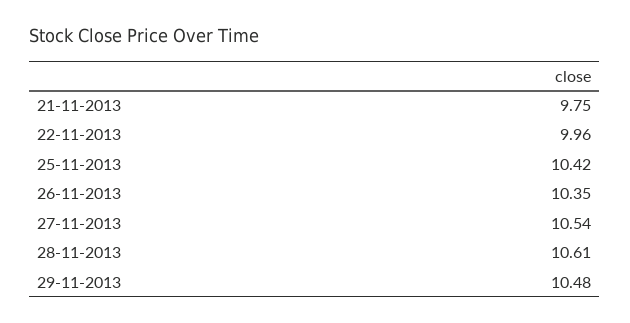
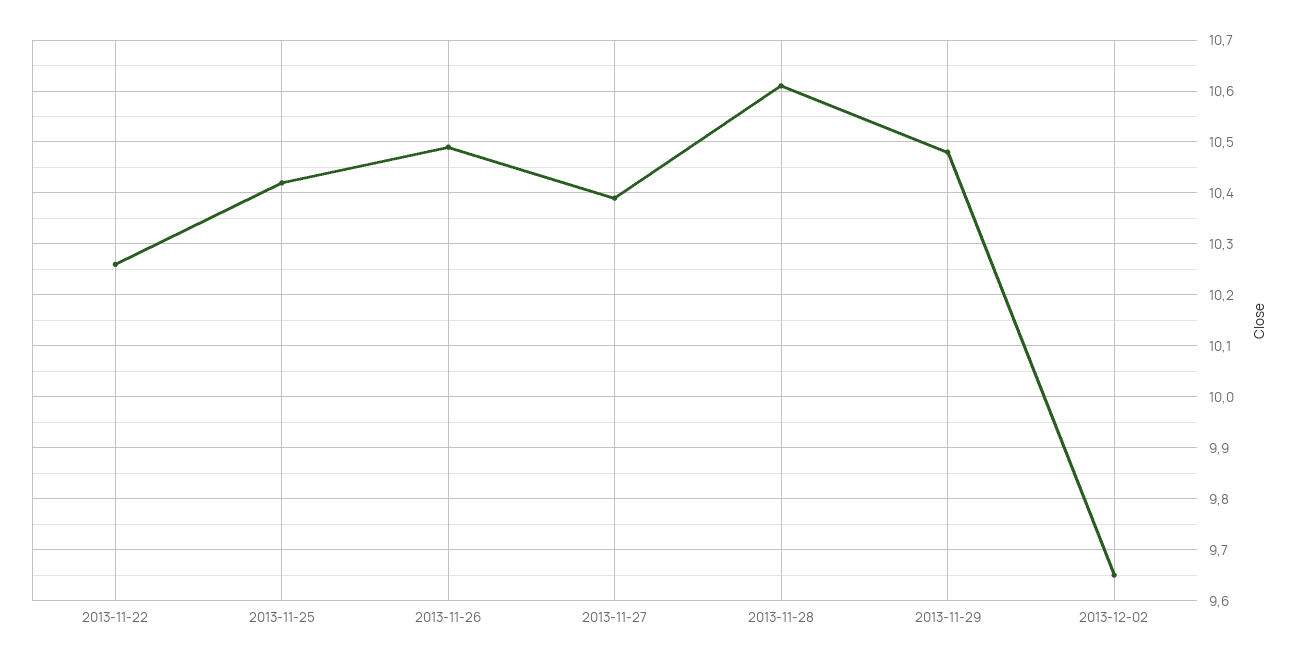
21-11-2013: 9.75 -> none
22-11-2013: 9.96 -> 10.25
26-11-2013: 10.35 -> 10.5
27-11-2013: 10.54 -> 10.4
2013-12-02: none -> 9.65

